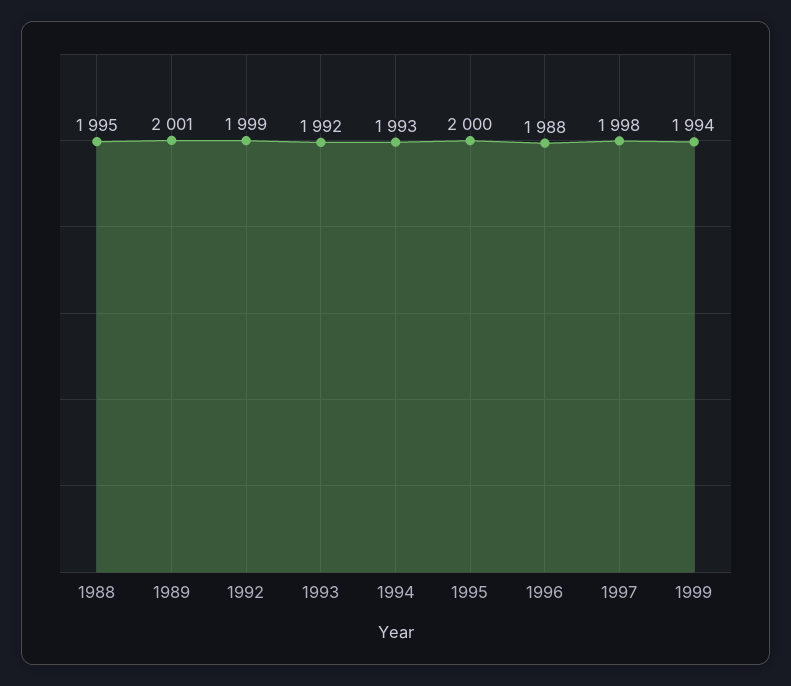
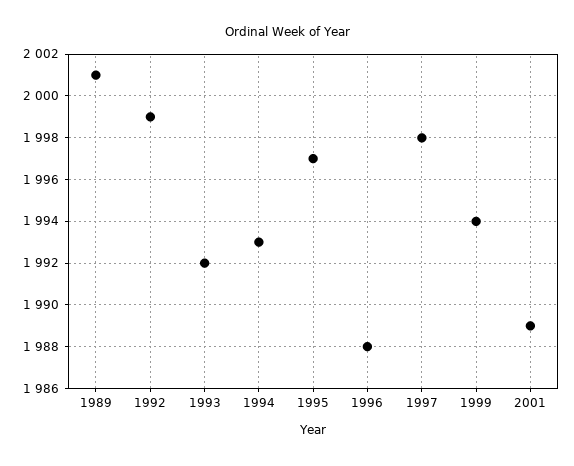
1988: 1995 -> none
1995: 2000 -> 1997
2001: none -> 1989

